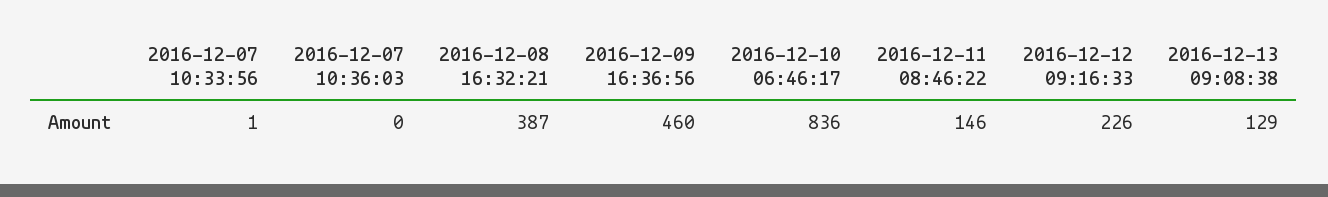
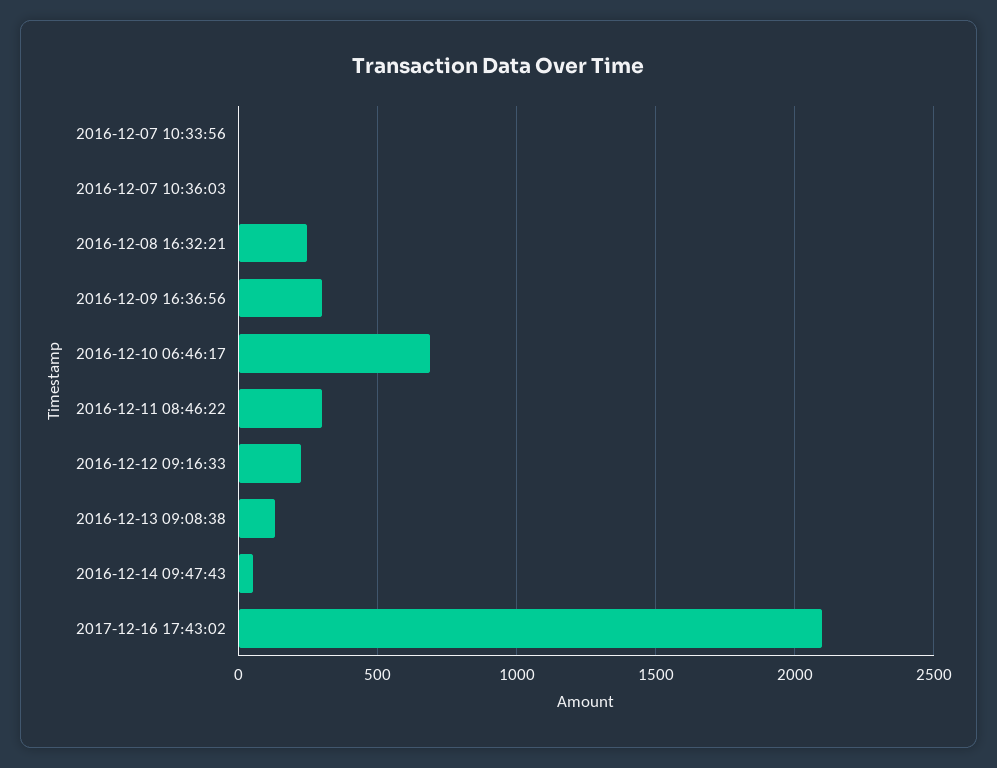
2016-12-08 16:32:21: 387 -> 250
2016-12-09 16:36:56: 460 -> 300
2016-12-10 06:46:17: 836 -> 700
2016-12-11 08:46:22: 146 -> 300
2016-12-14 09:47:43: none -> 50
2017-12-16 17:43:02: none -> 2100

